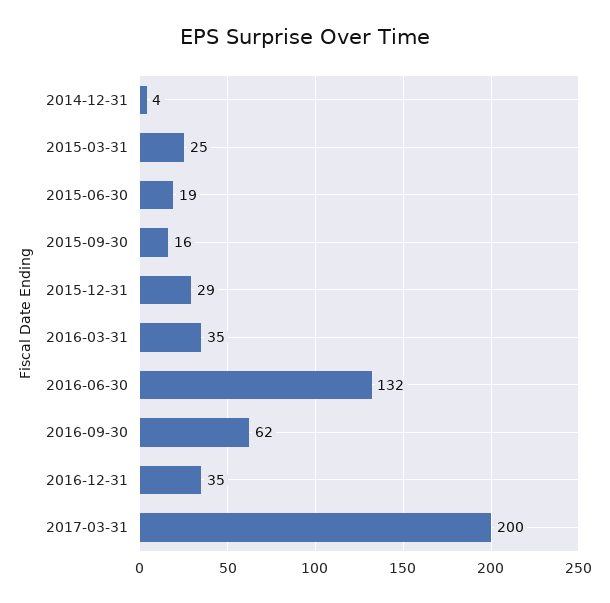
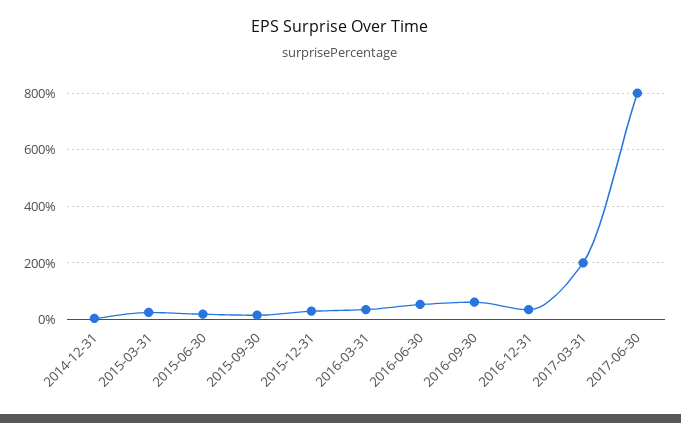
2016-06-30: 132 -> 50
2017-06-30: none -> 800

